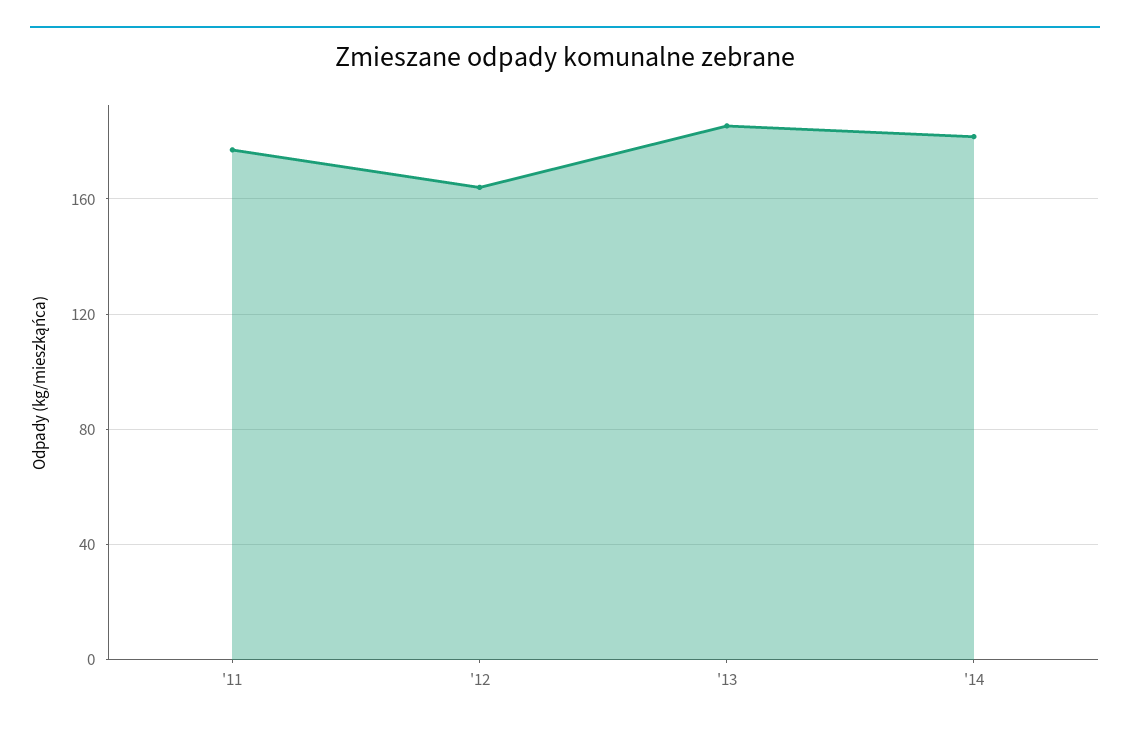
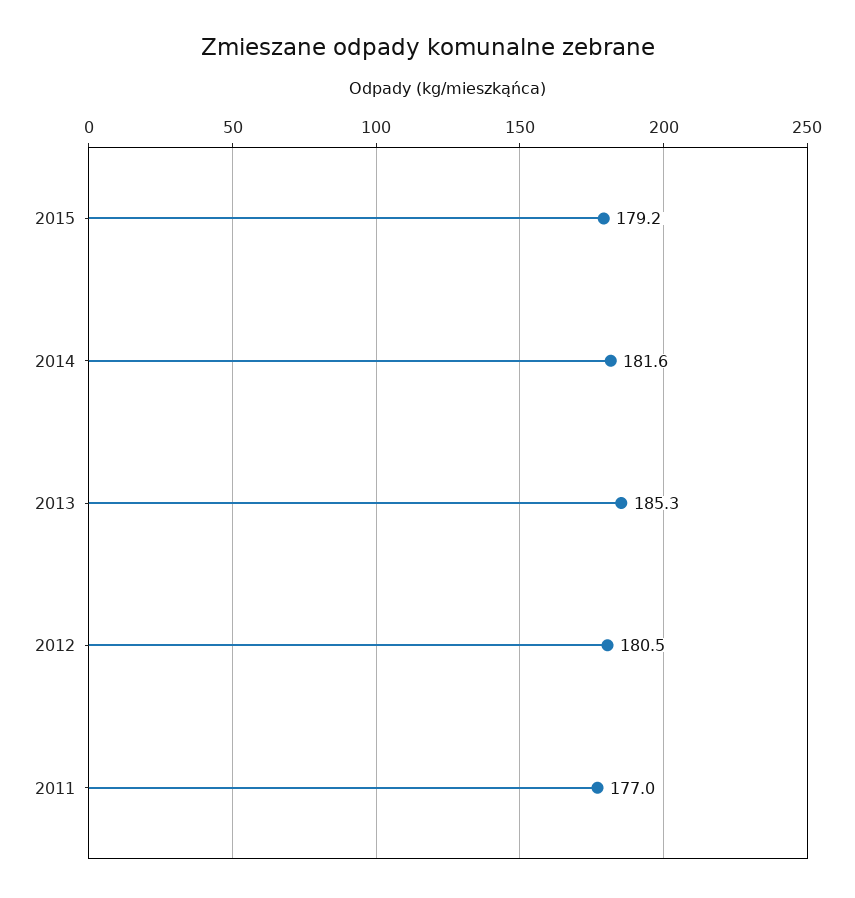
'12: 165 -> 180.5
2015: none -> 179.2

